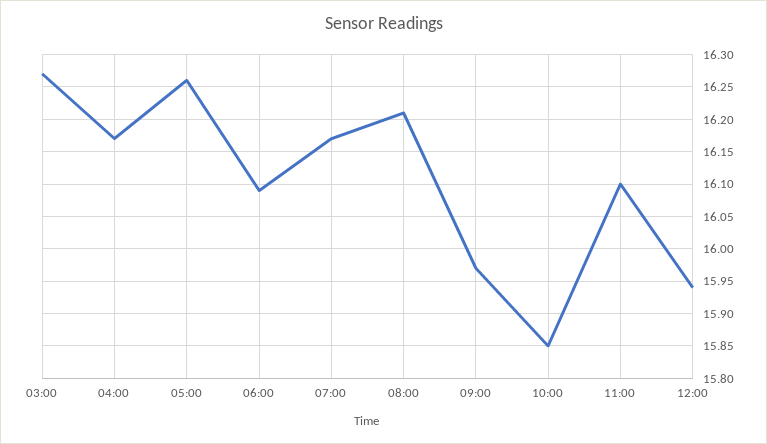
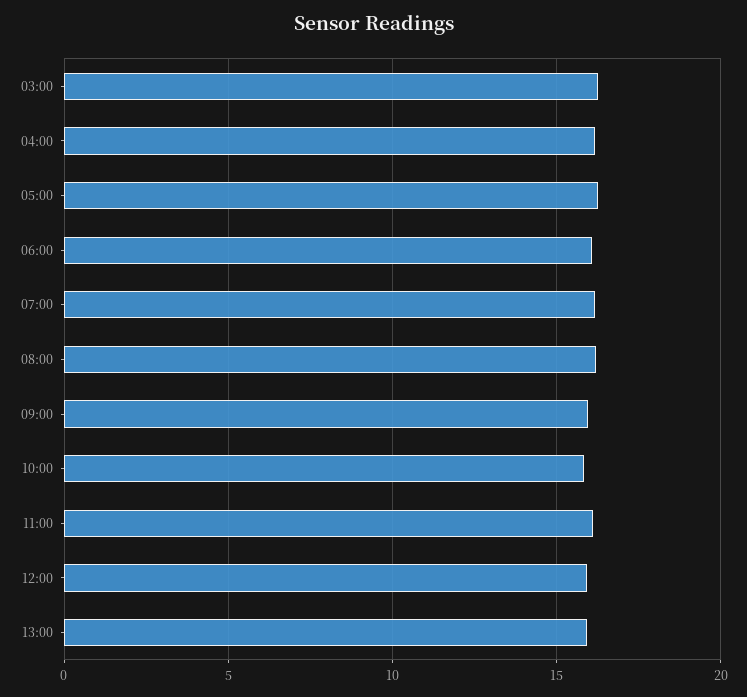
13:00: none -> 16

